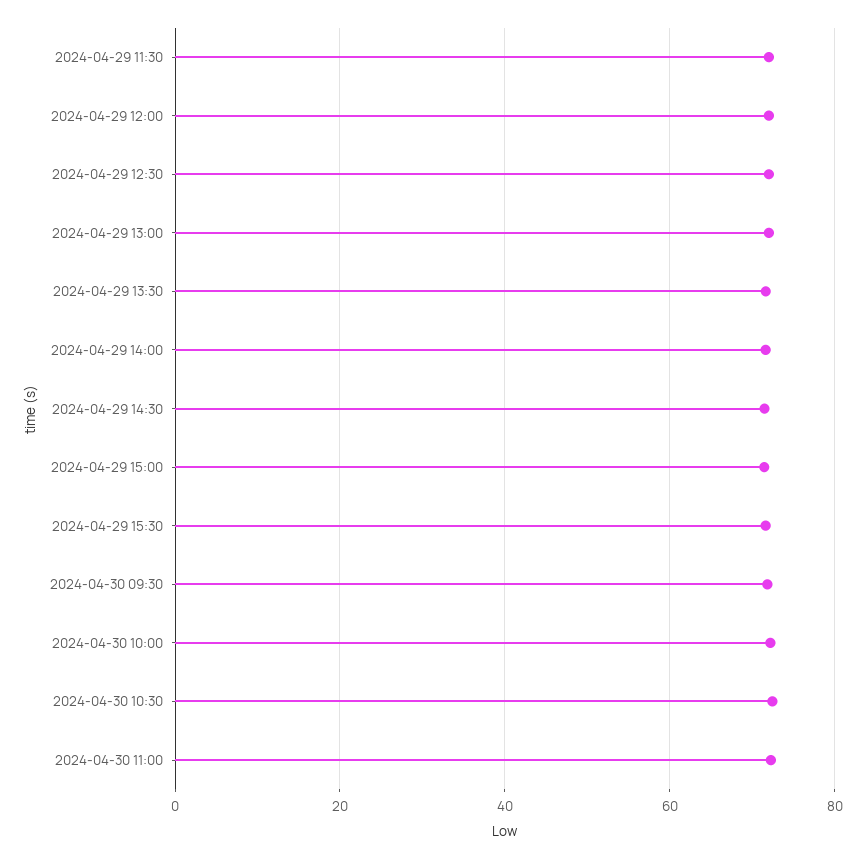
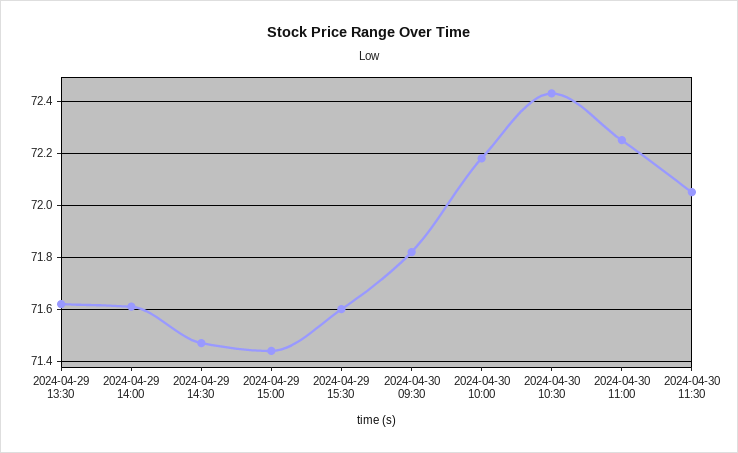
2024-04-29 11:30: 72 -> none
2024-04-29 12:00: 72 -> none
2024-04-29 12:30: 72 -> none
2024-04-29 13:00: 72 -> none
2024-04-30 11:30: none -> 72.05

